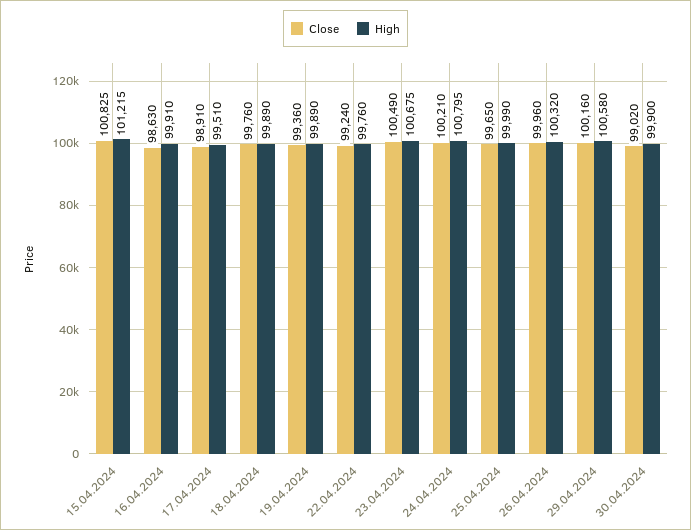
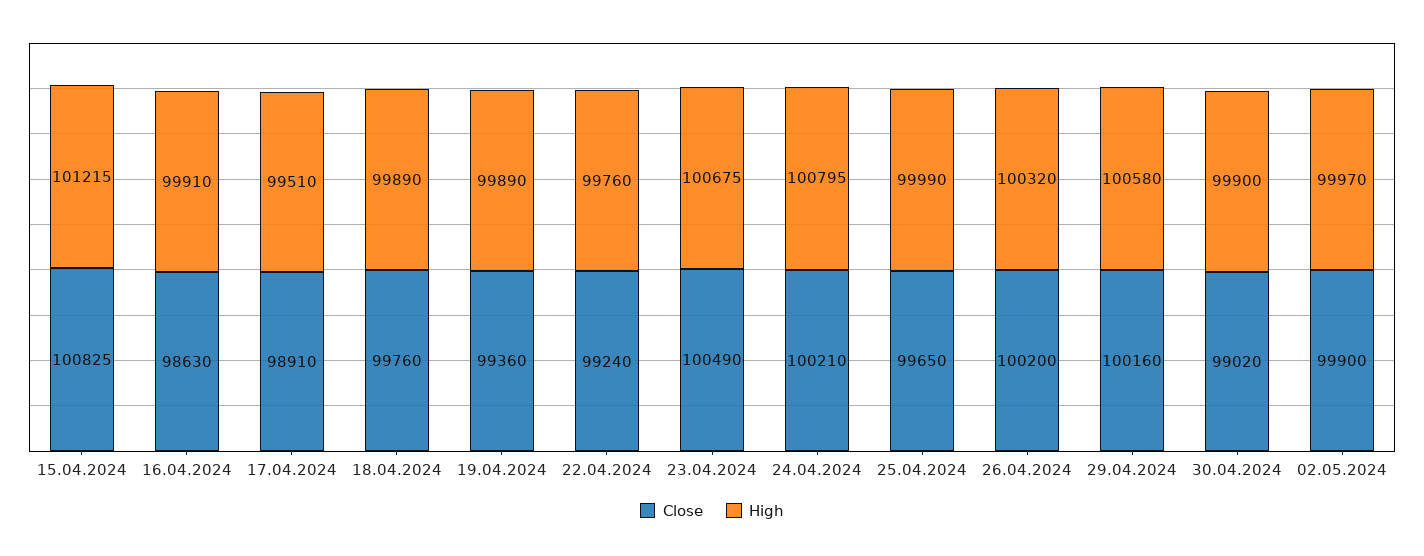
Close, 26.04.2024: 99960 -> 100200
Close, 02.05.2024: none -> 99900
High, 02.05.2024: none -> 99970

